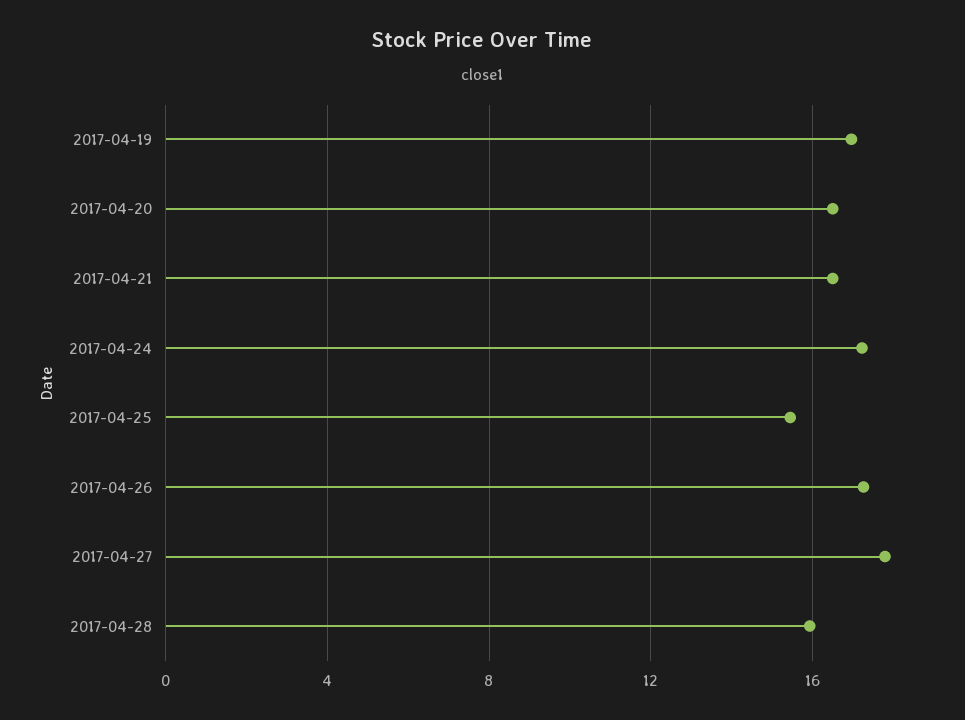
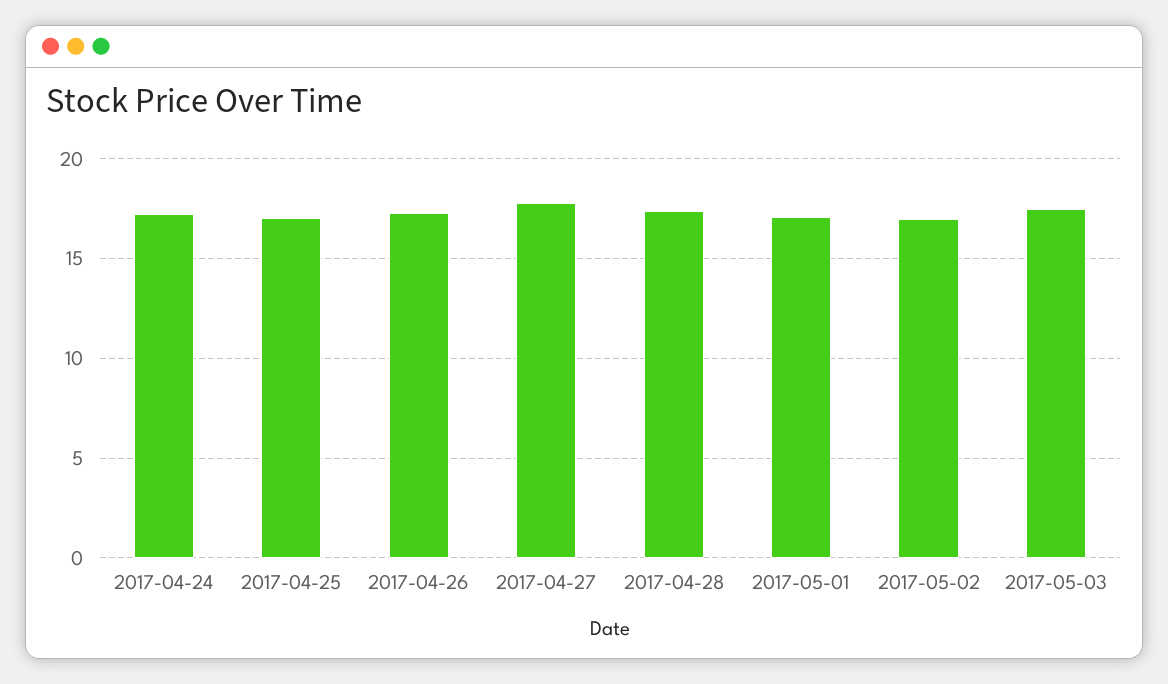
2017-04-19: 17 -> none
2017-04-20: 16.5 -> none
2017-04-21: 16.5 -> none
2017-04-25: 15.5 -> 17
2017-04-28: 16 -> 17.5
2017-05-01: none -> 17
2017-05-02: none -> 17
2017-05-03: none -> 17.5

